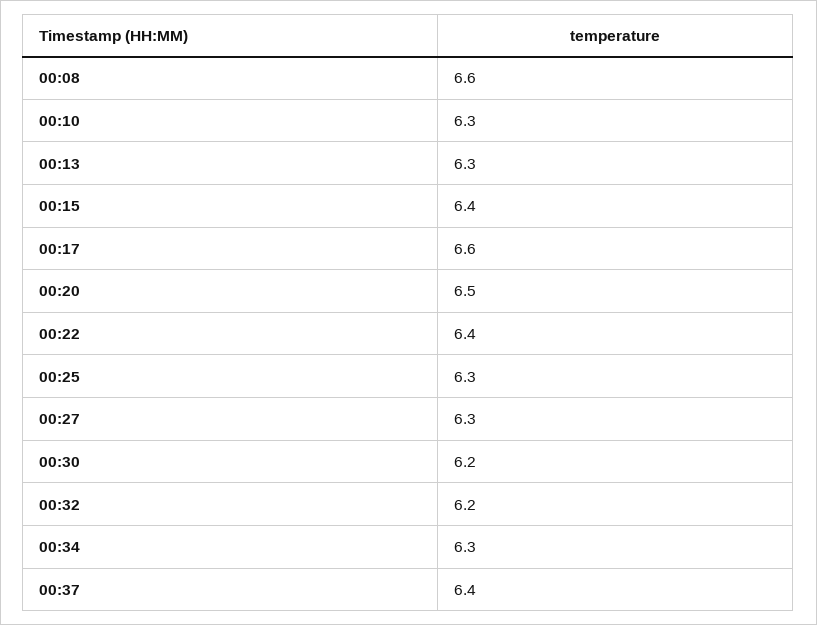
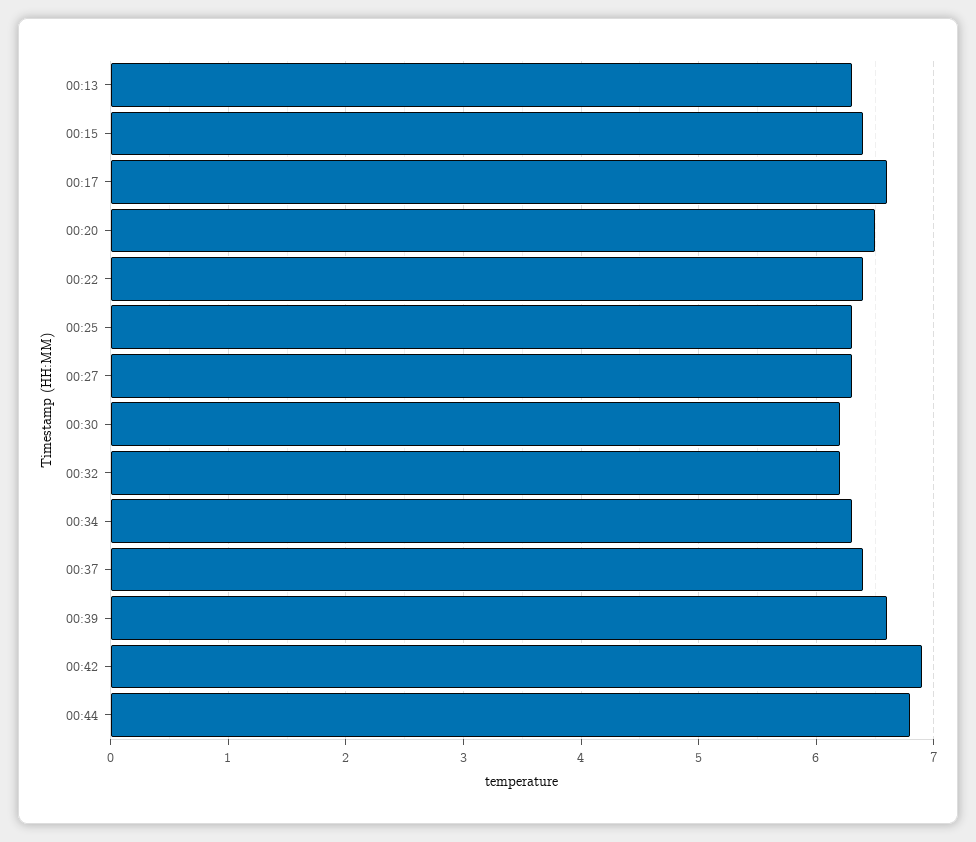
00:08: 6.6 -> none
00:10: 6.3 -> none
00:39: none -> 6.6
00:42: none -> 6.9
00:44: none -> 6.8

